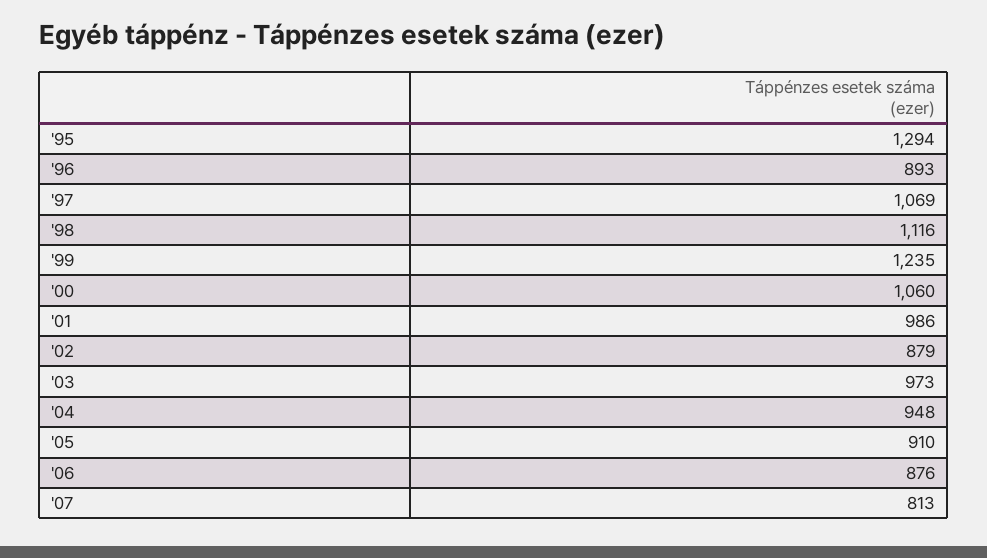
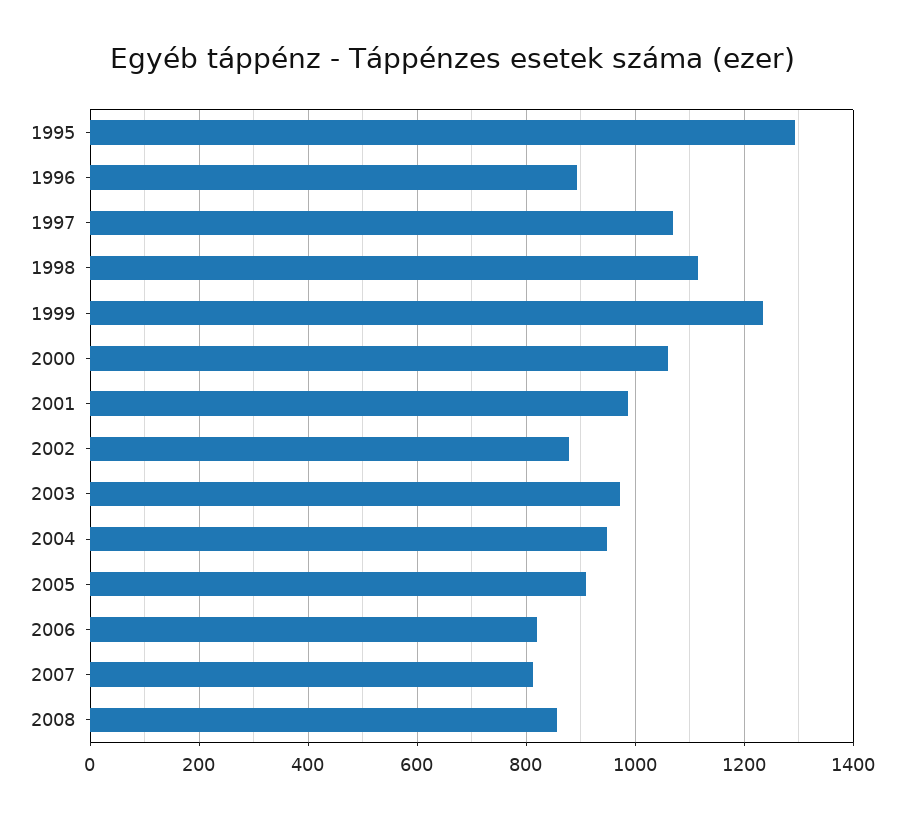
'06: 876 -> 820
2008: none -> 860

